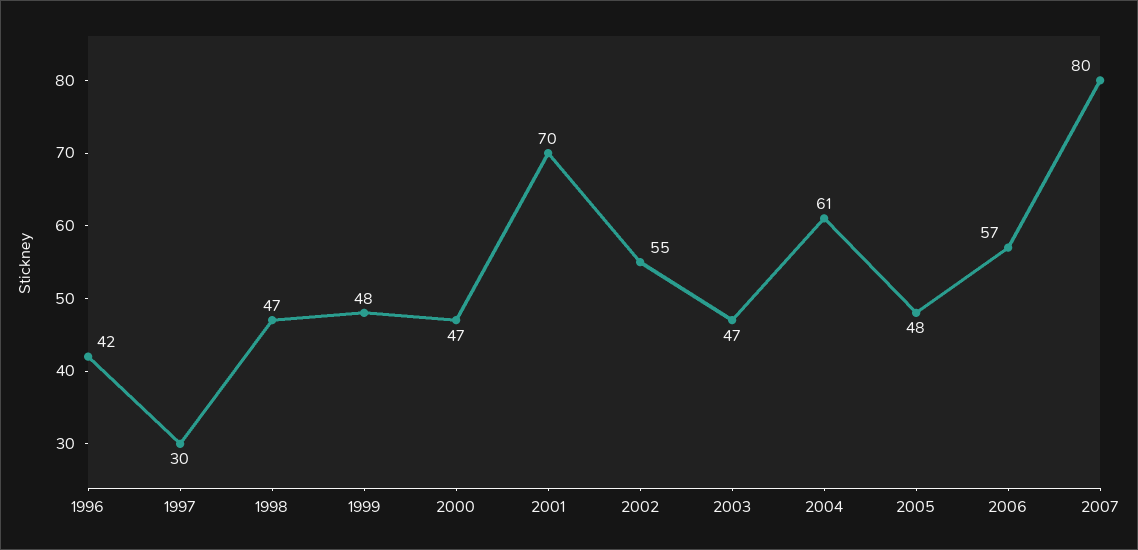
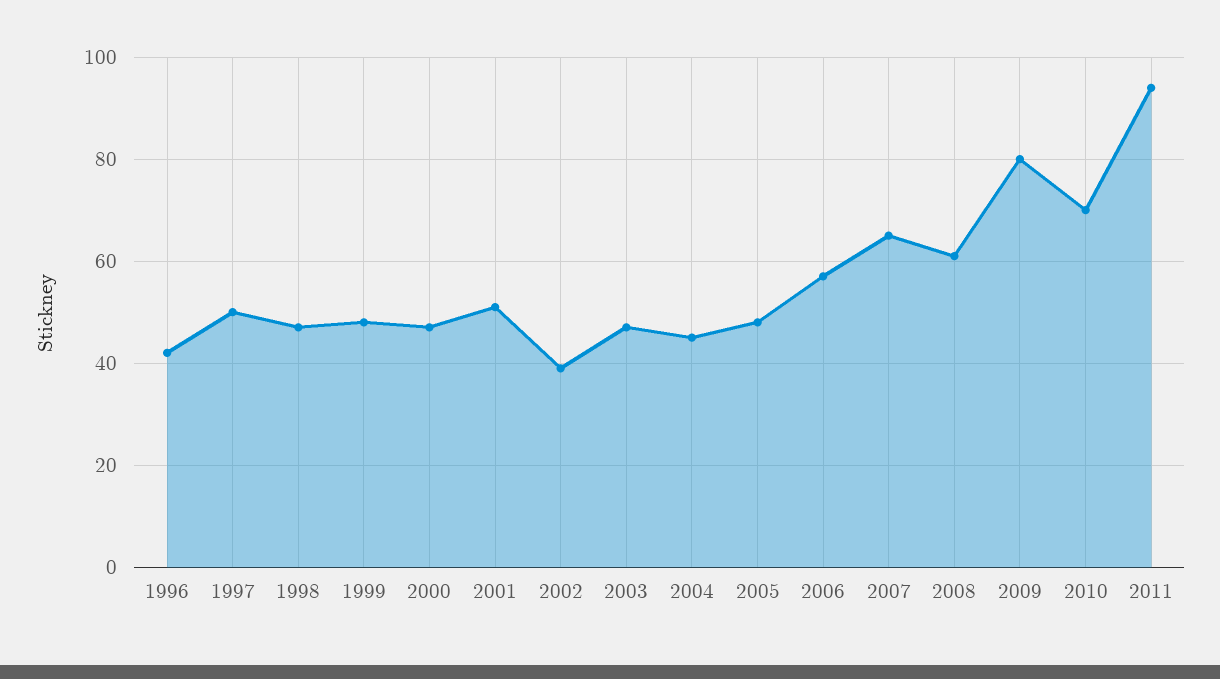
1997: 30 -> 50
2001: 70 -> 50
2002: 55 -> 40
2004: 61 -> 45
2007: 80 -> 65
2008: none -> 60
2009: none -> 80
2010: none -> 70
2011: none -> 95

